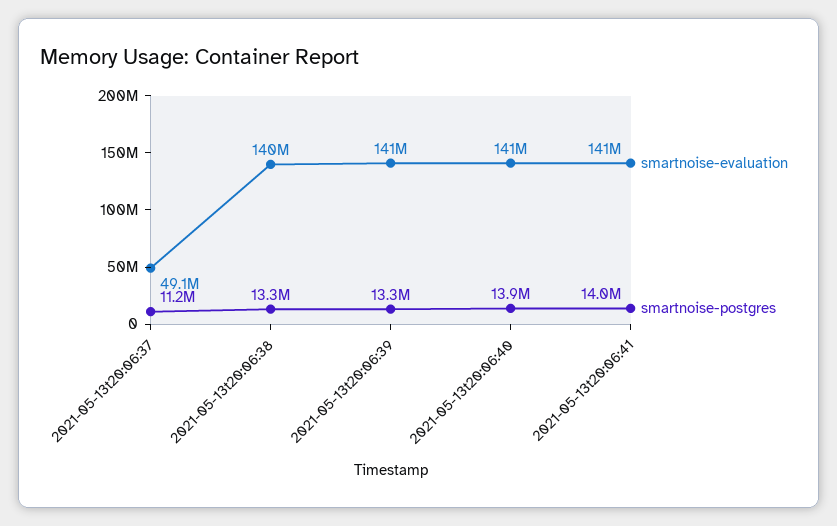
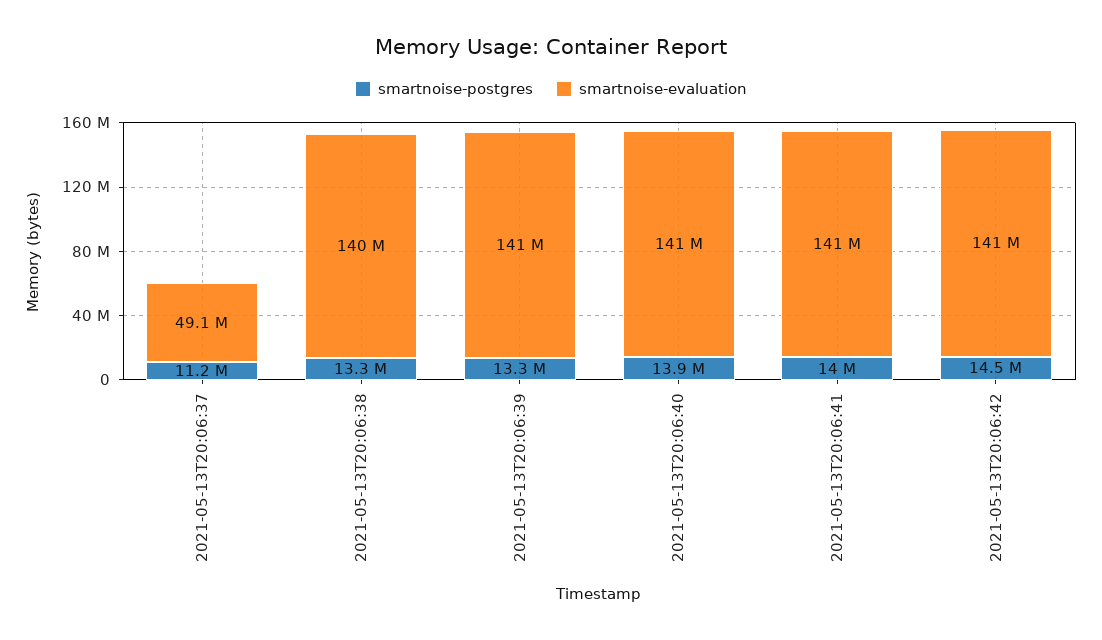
smartnoise-postgres, 2021-05-13T20:06:42: none -> 14500000
smartnoise-evaluation, 2021-05-13T20:06:42: none -> 141000000

